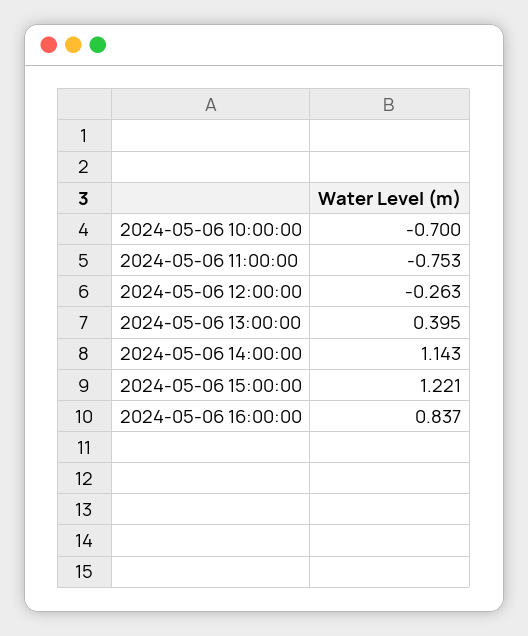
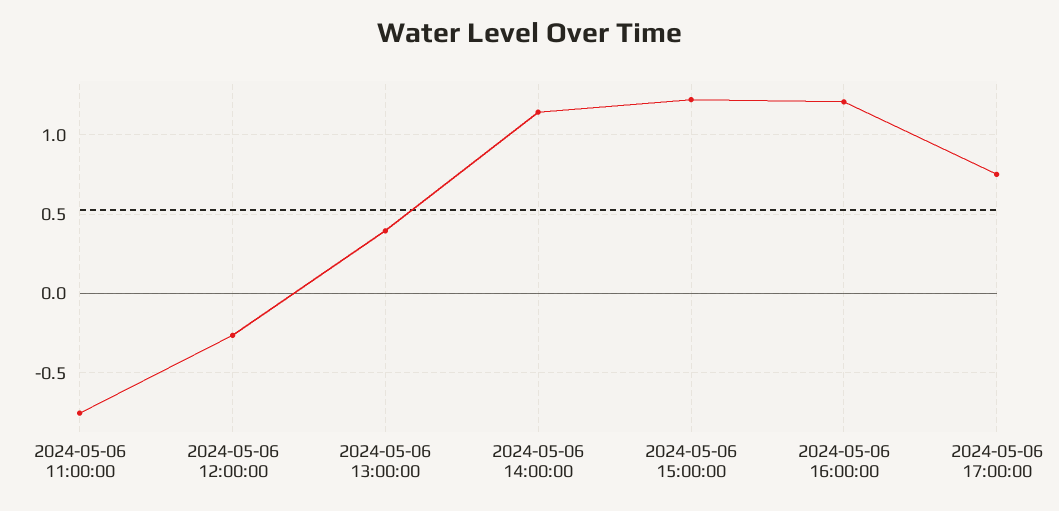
2024-05-06 10:00:00: -0.7 -> none
2024-05-06 16:00:00: 0.837 -> 1.2
2024-05-06 17:00:00: none -> 0.75

